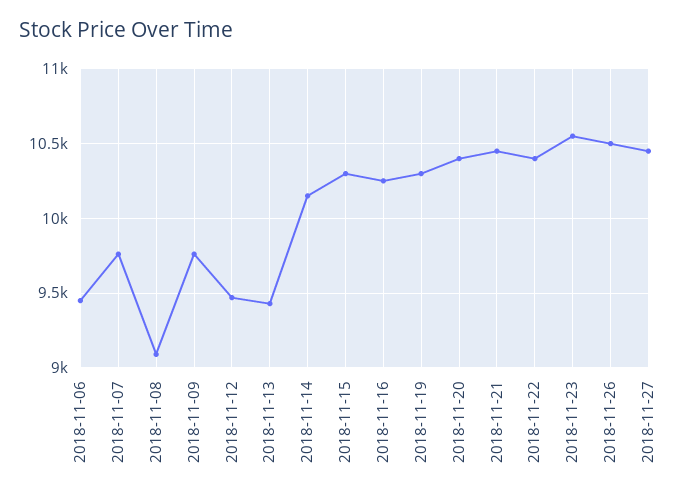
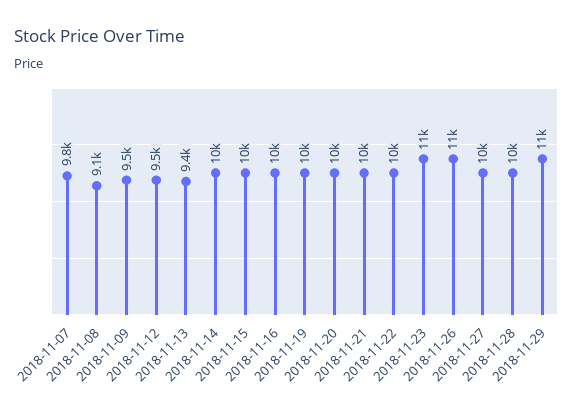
2018-11-06: 9450 -> none
2018-11-09: 9750 -> 9500
2018-11-28: none -> 10000
2018-11-29: none -> 11000

